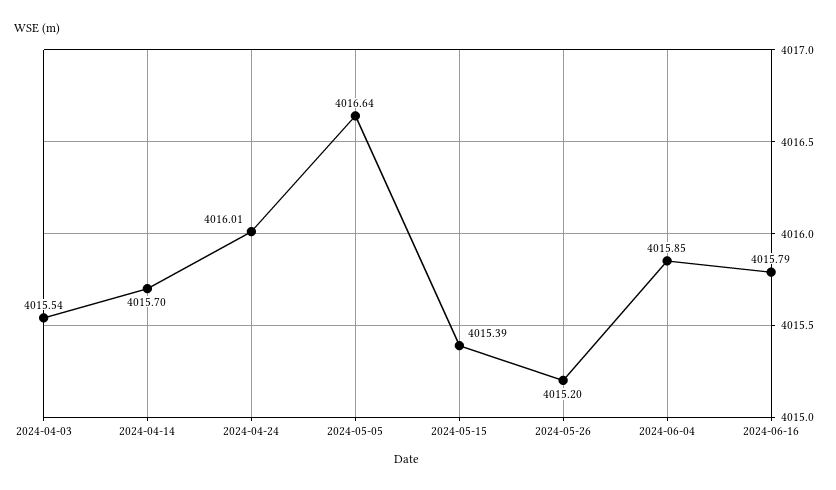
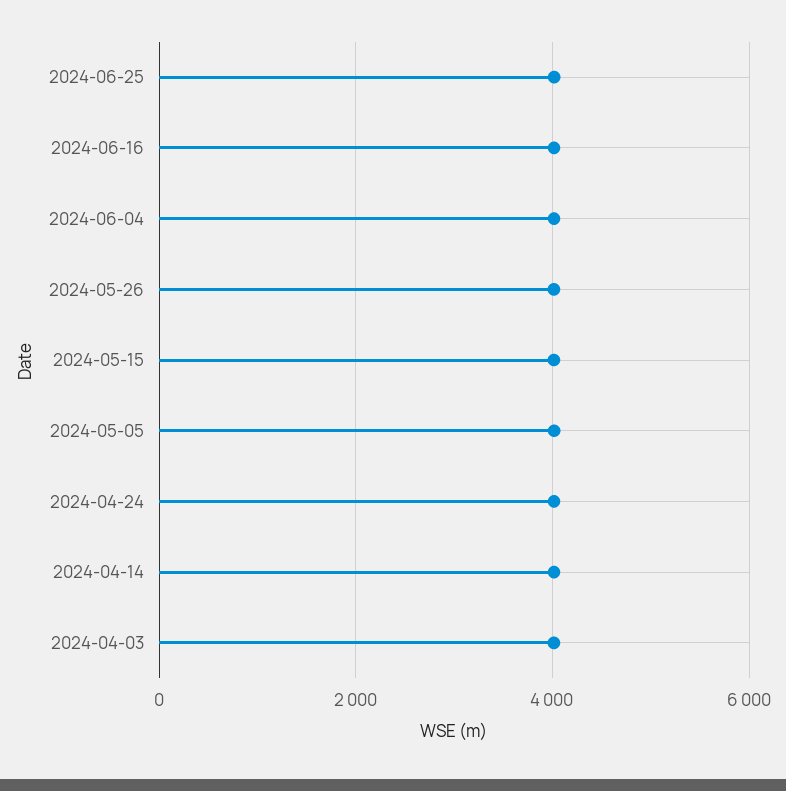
2024-06-25: none -> 4000

